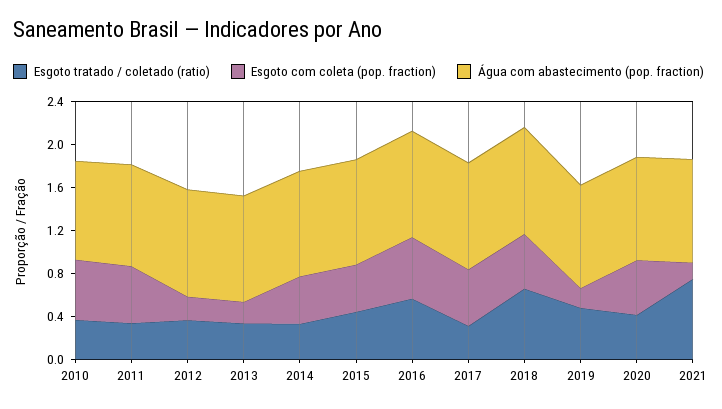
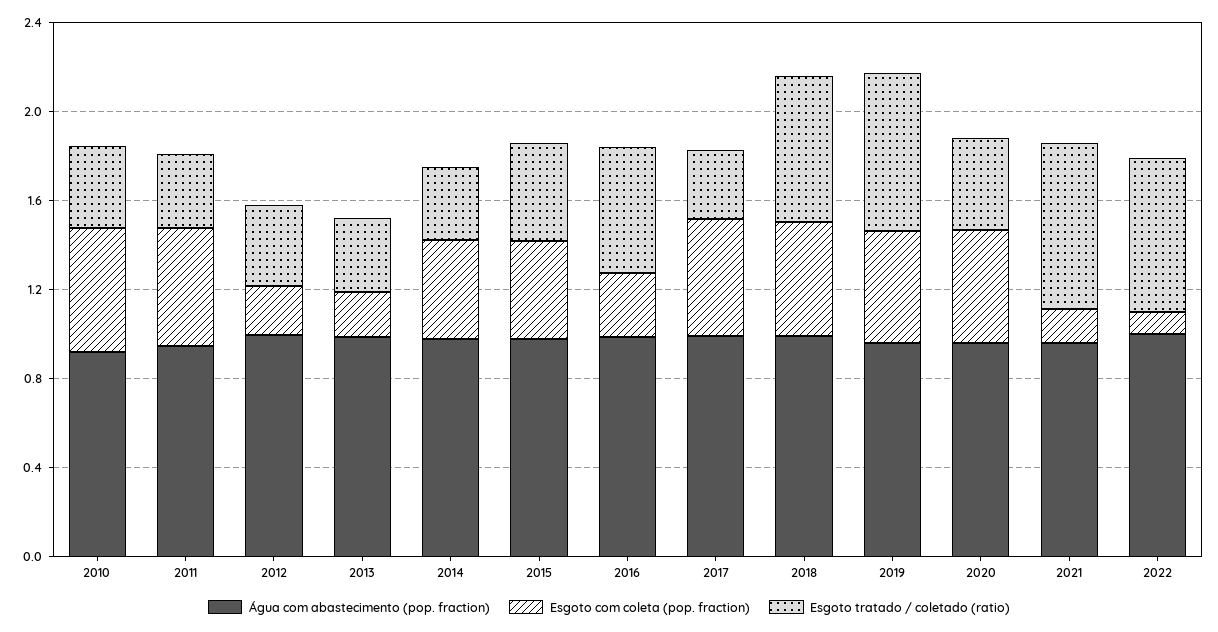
Esgoto com coleta (pop. fraction), 2016: 0.6 -> 0.3
Esgoto tratado / coletado (ratio), 2019: 0.5 -> 0.7
Esgoto com coleta (pop. fraction), 2019: 0.2 -> 0.5
Água com abastecimento (pop. fraction), 2022: none -> 1
Esgoto com coleta (pop. fraction), 2022: none -> 0.1
Esgoto tratado / coletado (ratio), 2022: none -> 0.7

